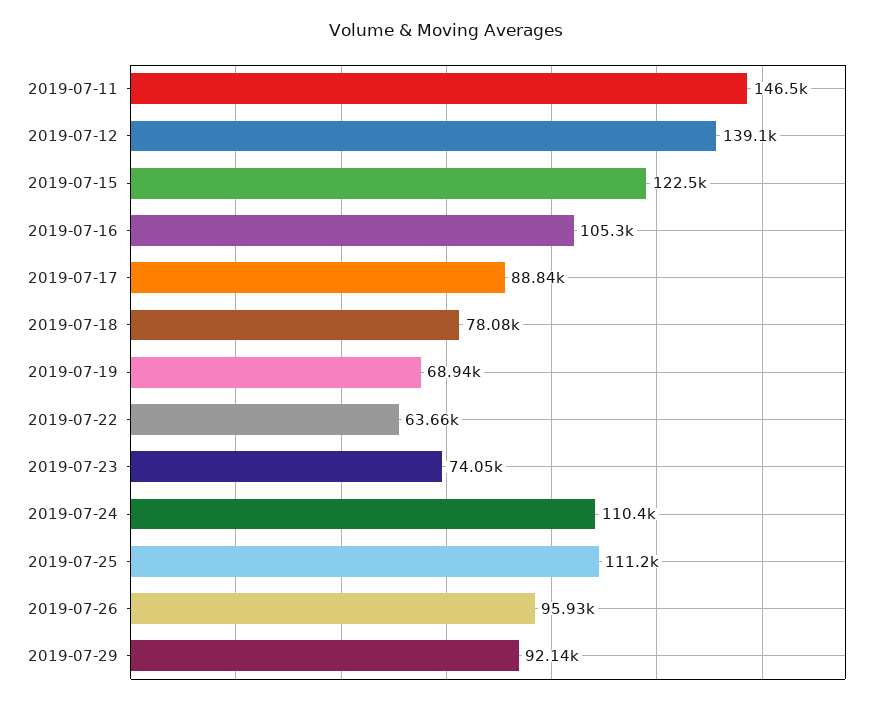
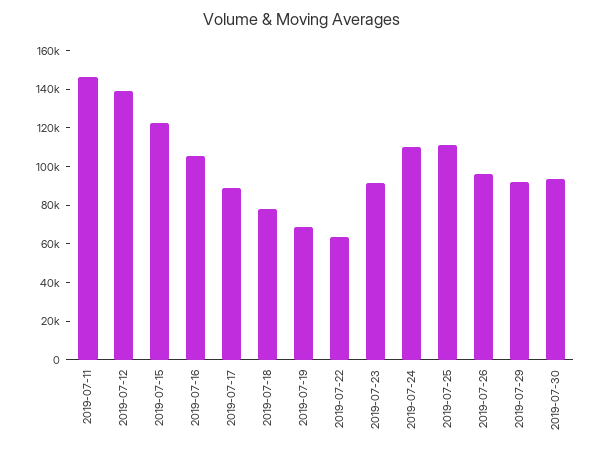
2019-07-23: 74050 -> 90000
2019-07-30: none -> 95000

